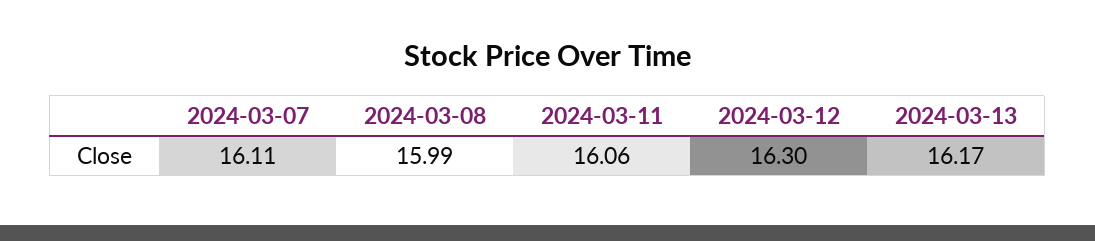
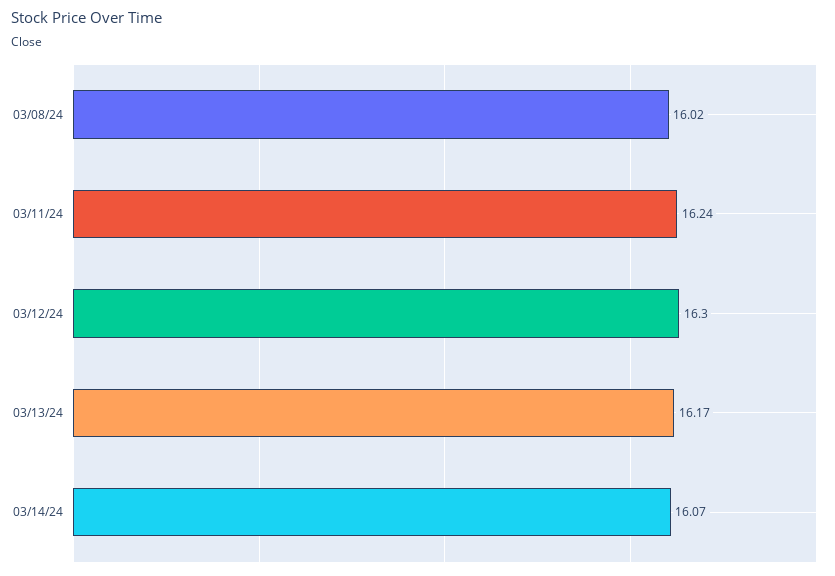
2024-03-07: 16.11 -> none
2024-03-08: 15.99 -> 16.02
2024-03-11: 16.06 -> 16.24
03/14/24: none -> 16.07

